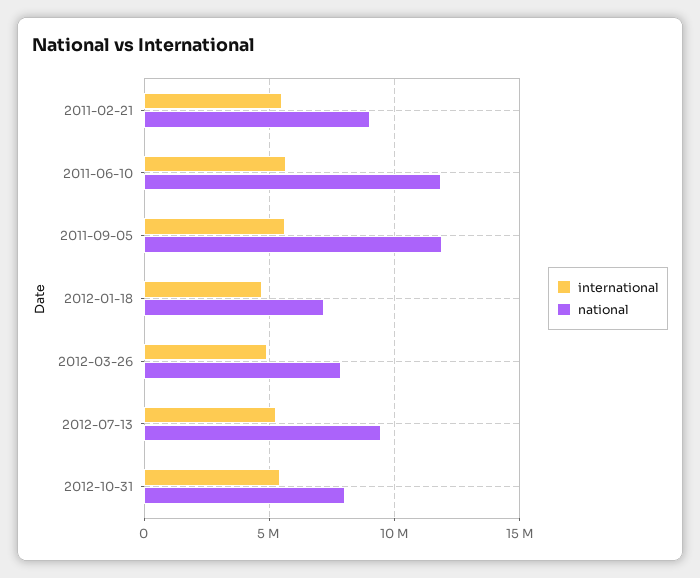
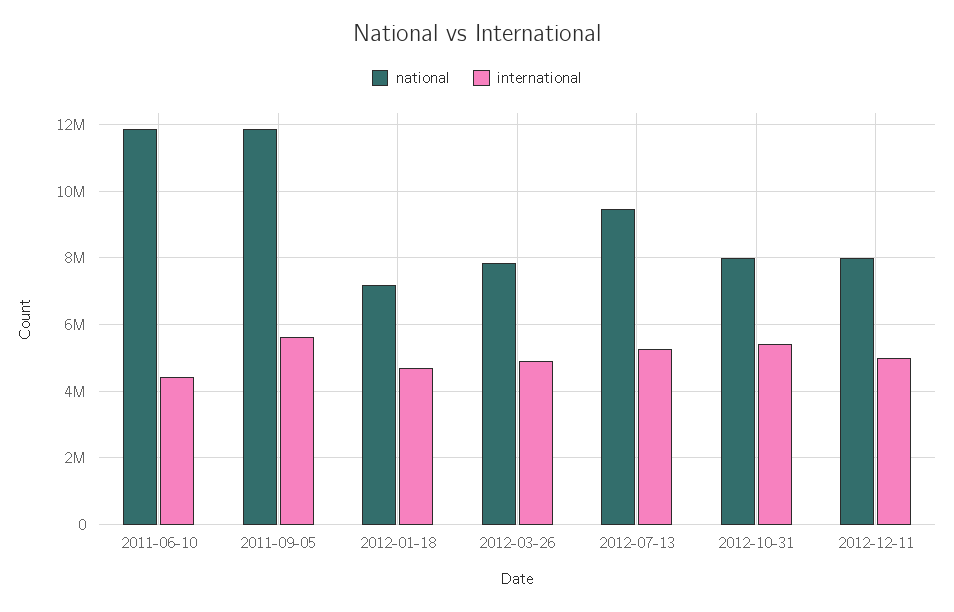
international, 2011-02-21: 5500000 -> none
national, 2011-02-21: 9000000 -> none
international, 2011-06-10: 5500000 -> 4400000
national, 2012-12-11: none -> 8000000
international, 2012-12-11: none -> 5000000

